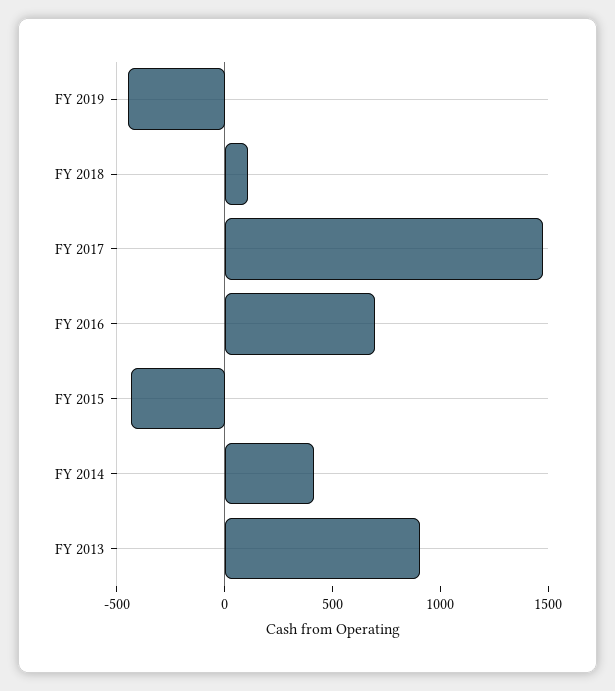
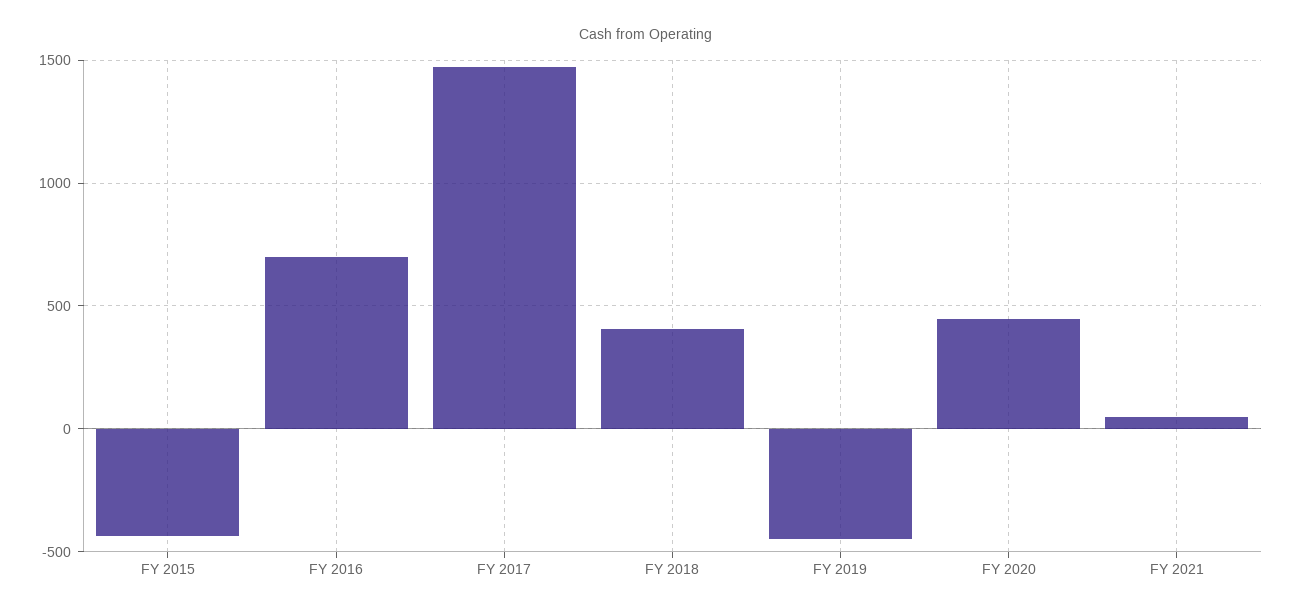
FY 2018: 100 -> 400
FY 2014: 400 -> none
FY 2013: 900 -> none
FY 2020: none -> 450
FY 2021: none -> 50

